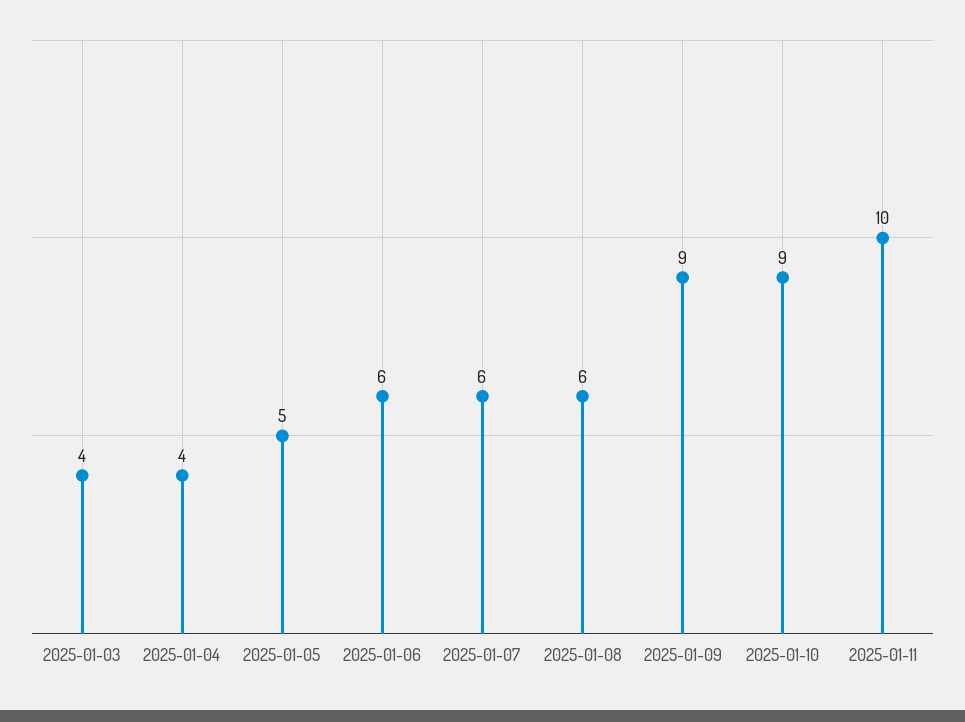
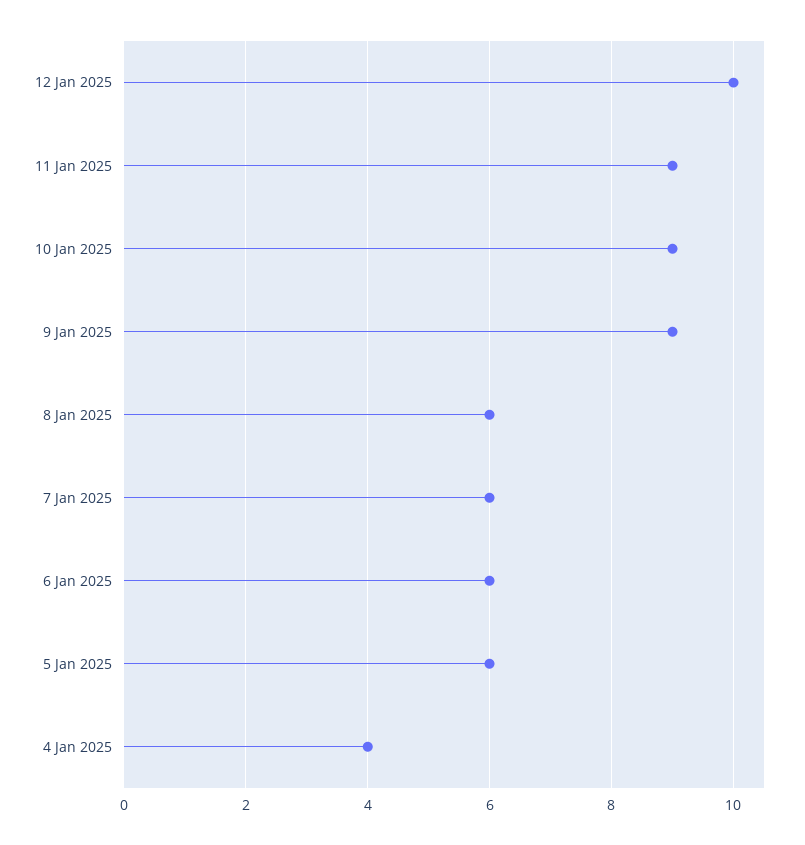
2025-01-03: 4 -> none
2025-01-05: 5 -> 6
2025-01-11: 10 -> 9
12 Jan 2025: none -> 10

